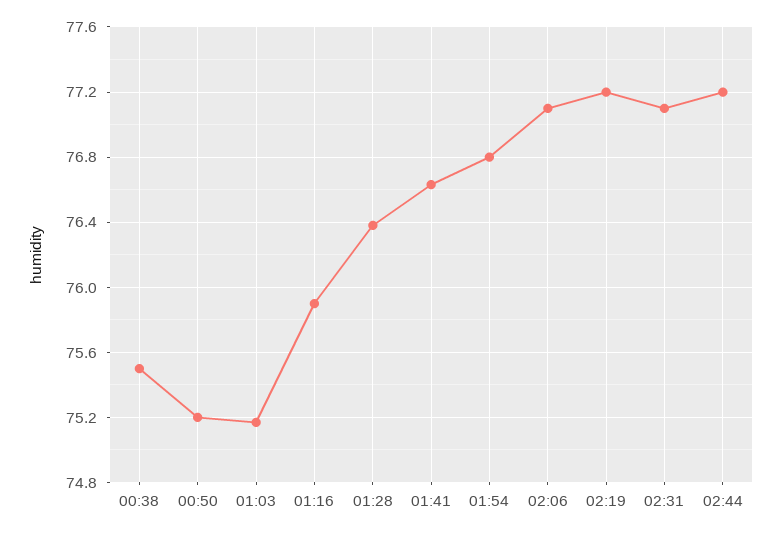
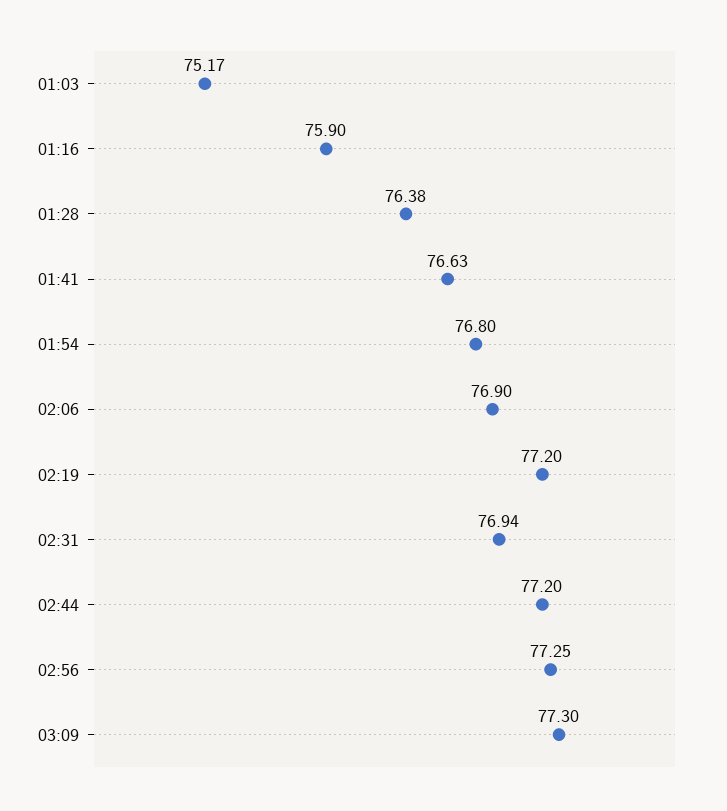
00:38: 75.5 -> none
00:50: 75.2 -> none
02:06: 77.1 -> 76.9
02:31: 77.1 -> 76.94
02:56: none -> 77.25
03:09: none -> 77.3

